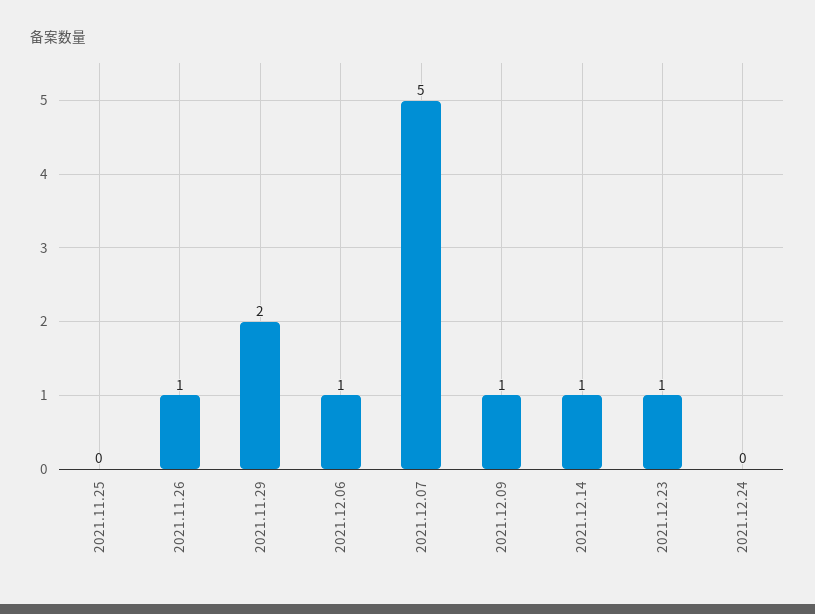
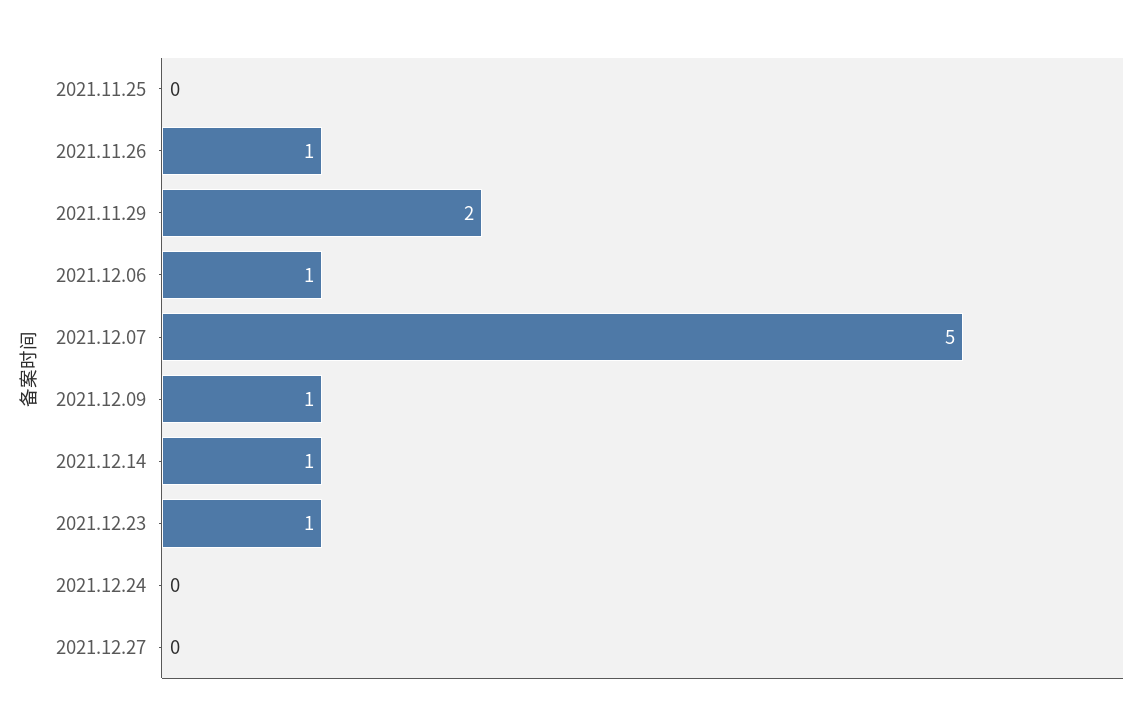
2021.12.27: none -> 0

